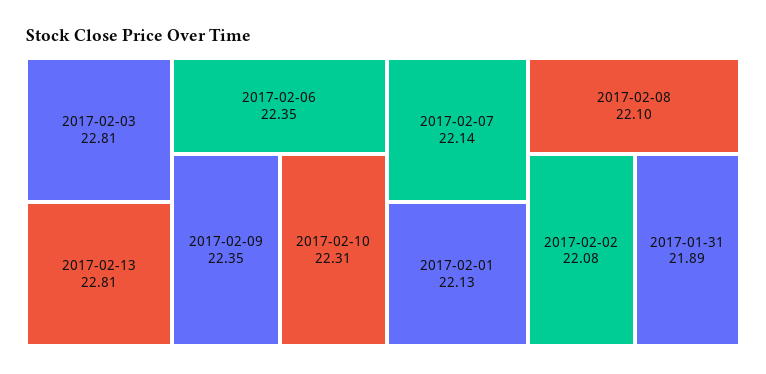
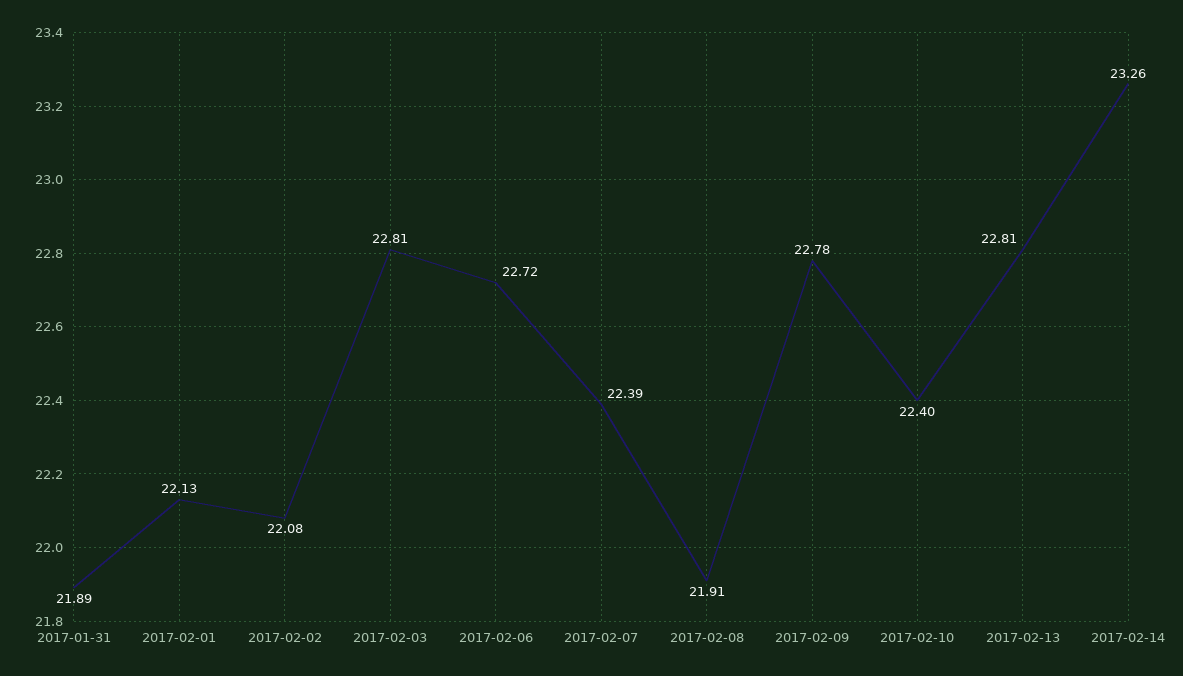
2017-02-06: 22.35 -> 22.72
2017-02-09: 22.35 -> 22.78
2017-02-10: 22.31 -> 22.4
2017-02-07: 22.14 -> 22.39
2017-02-08: 22.1 -> 21.91
2017-02-14: none -> 23.26

